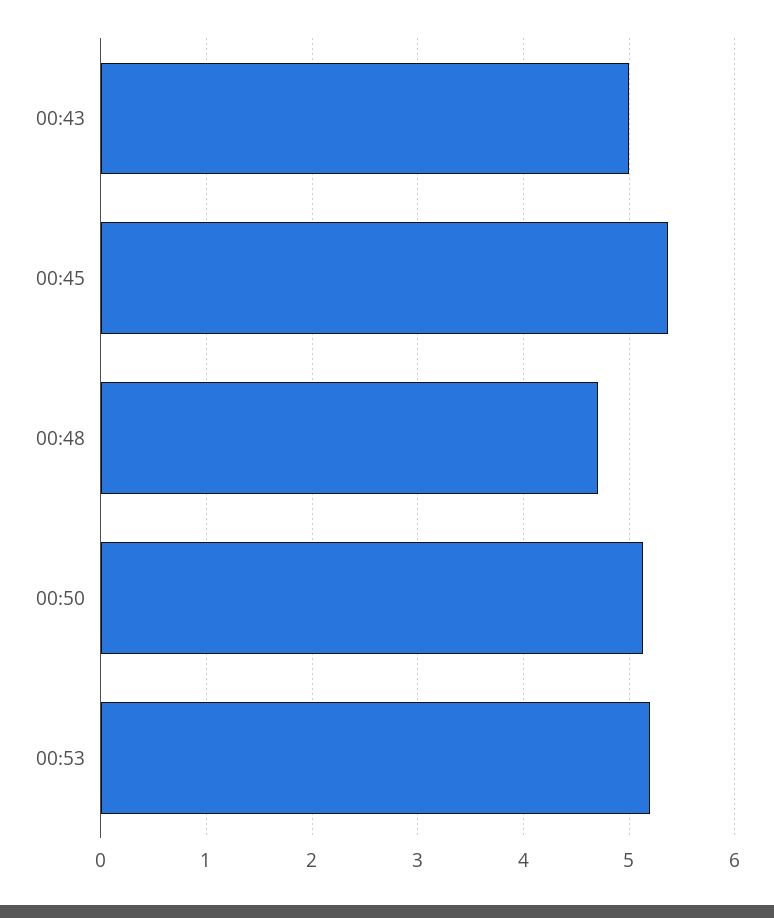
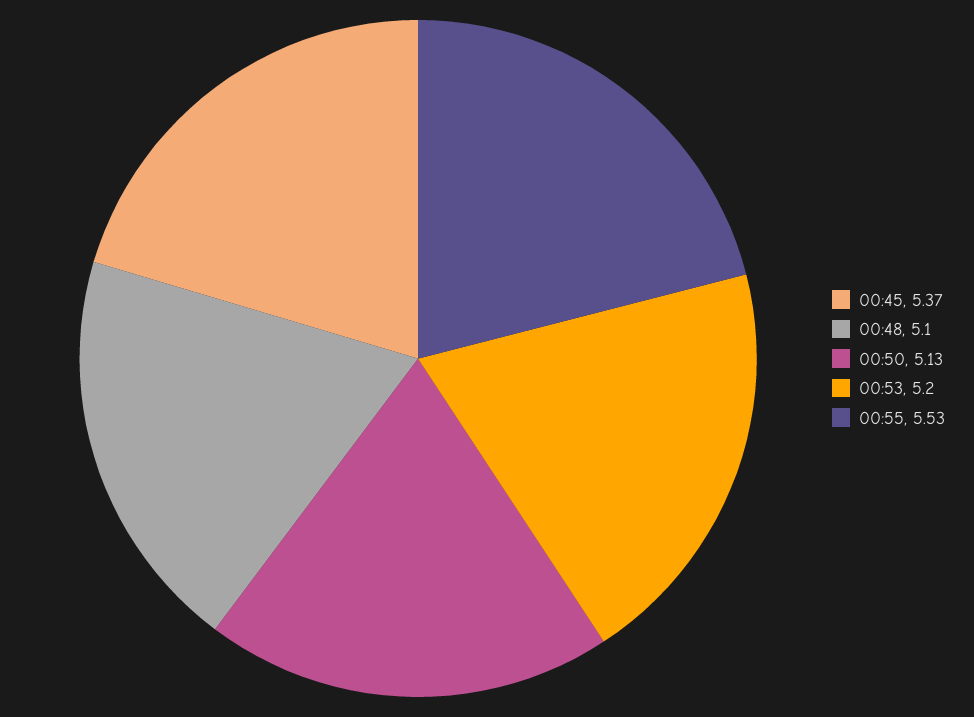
00:43: 5 -> none
00:48: 4.7 -> 5.1
00:55: none -> 5.53

